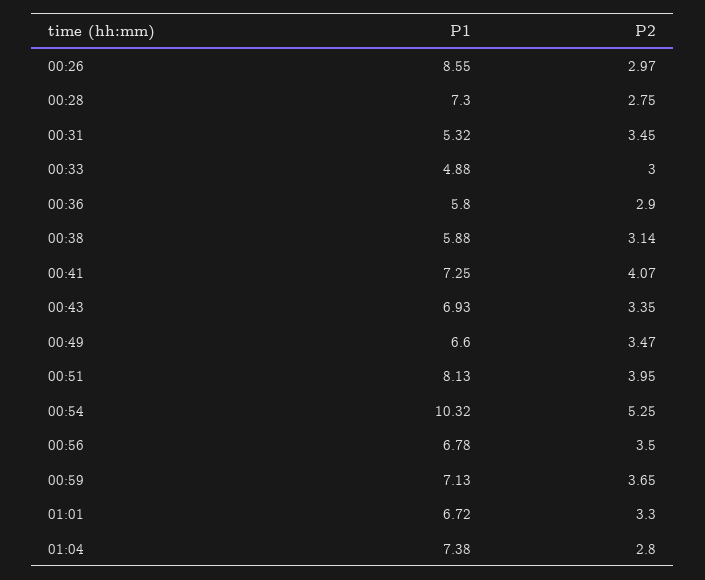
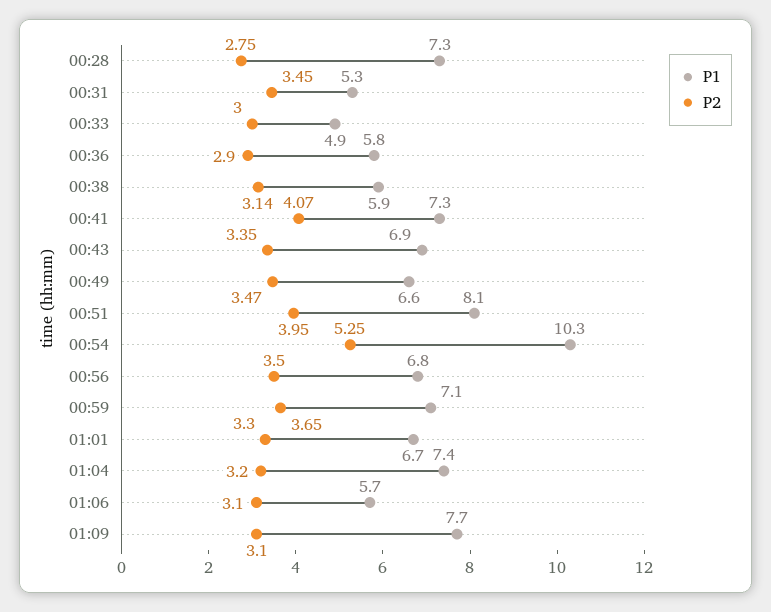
P1, 00:26: 8.55 -> none
P2, 00:26: 2.97 -> none
P2, 01:04: 2.8 -> 3.2
P1, 01:06: none -> 5.7
P2, 01:06: none -> 3.1
P1, 01:09: none -> 7.7
P2, 01:09: none -> 3.1

